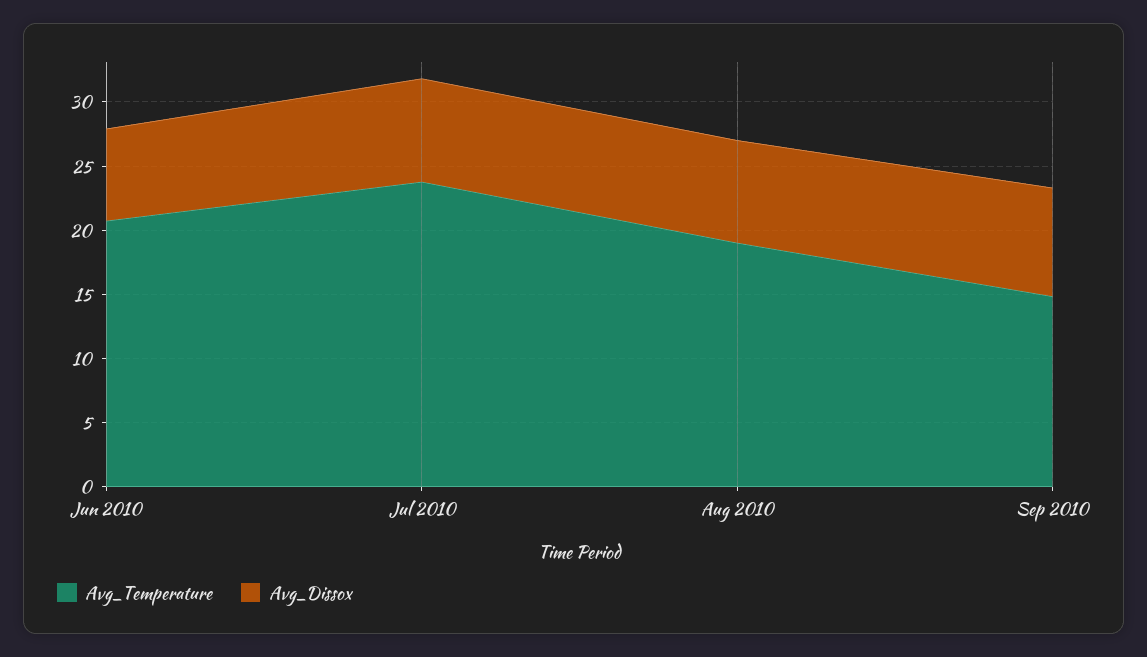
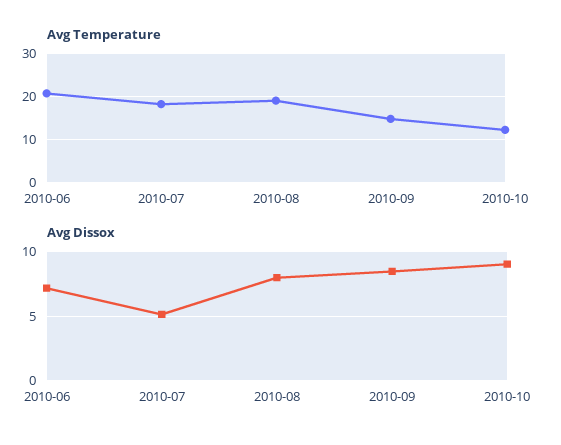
Avg_Temperature, Jul 2010: 24 -> 18
Avg_Dissox, Jul 2010: 8 -> 5
Avg_Temperature, 2010-10: none -> 12
Avg_Dissox, 2010-10: none -> 9

